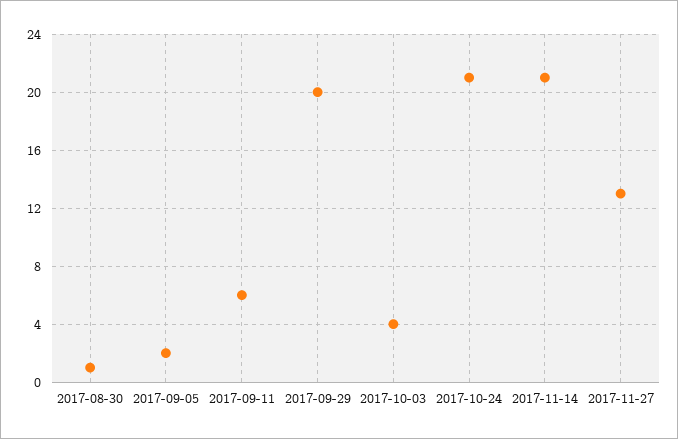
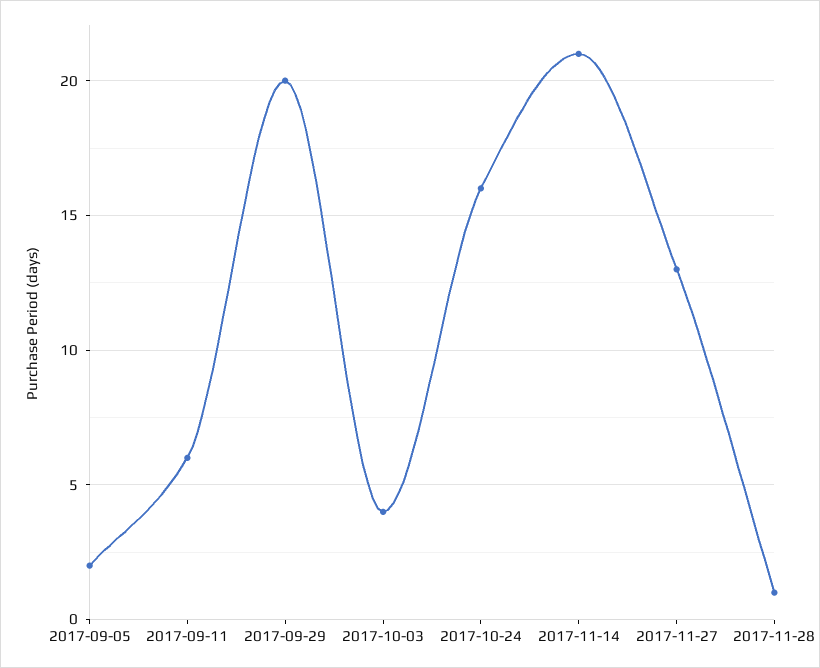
2017-08-30: 1 -> none
2017-10-24: 21 -> 16
2017-11-28: none -> 1

